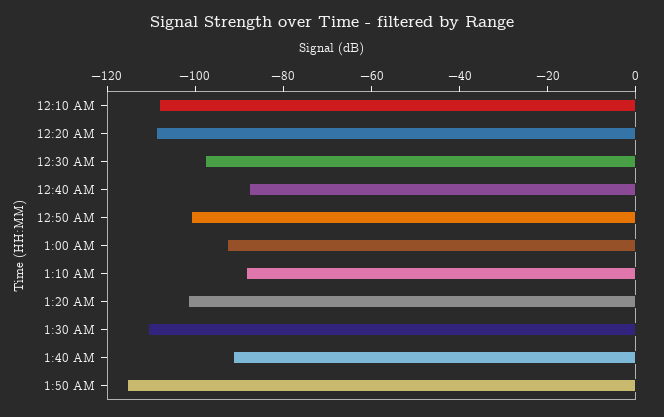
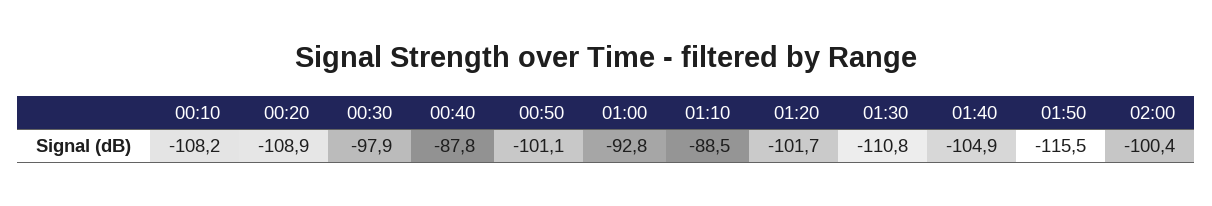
1:40 AM: -90 -> -104.9
02:00: none -> -100.4

